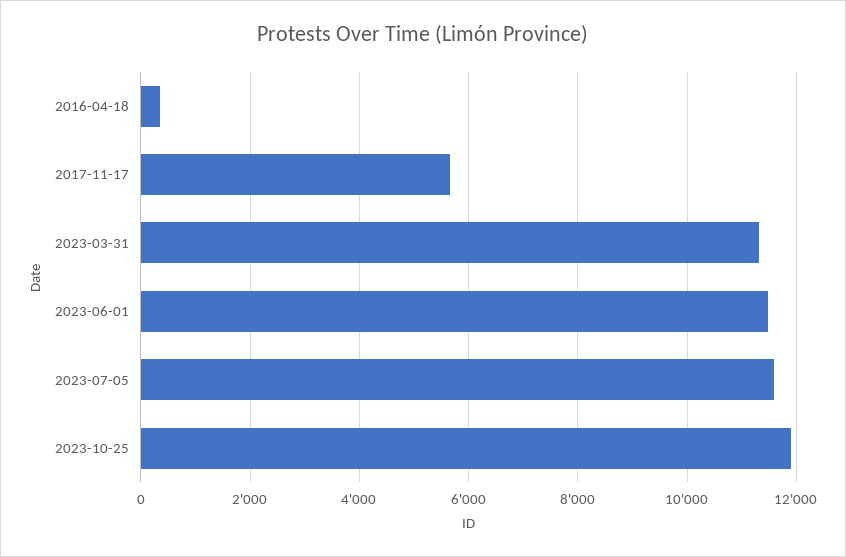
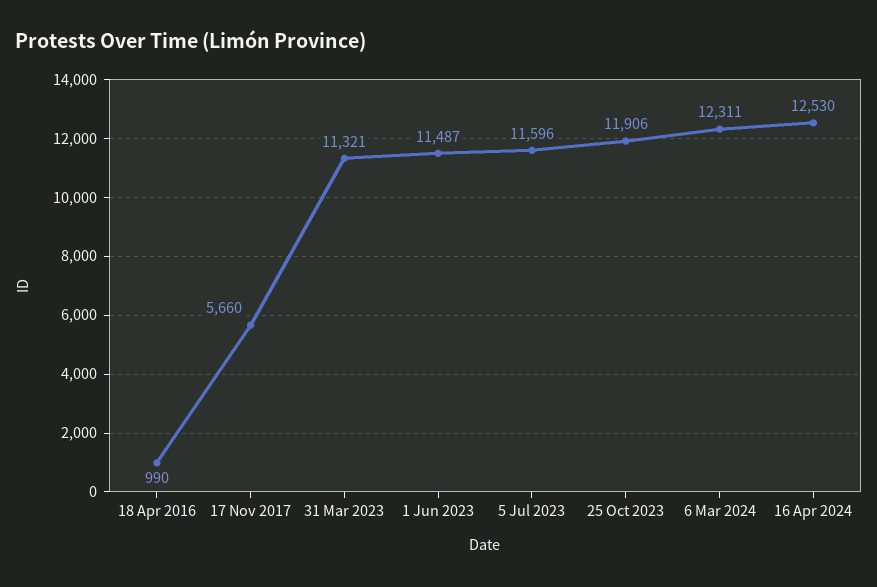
2016-04-18: 400 -> 990
6 Mar 2024: none -> 12311
16 Apr 2024: none -> 12530

